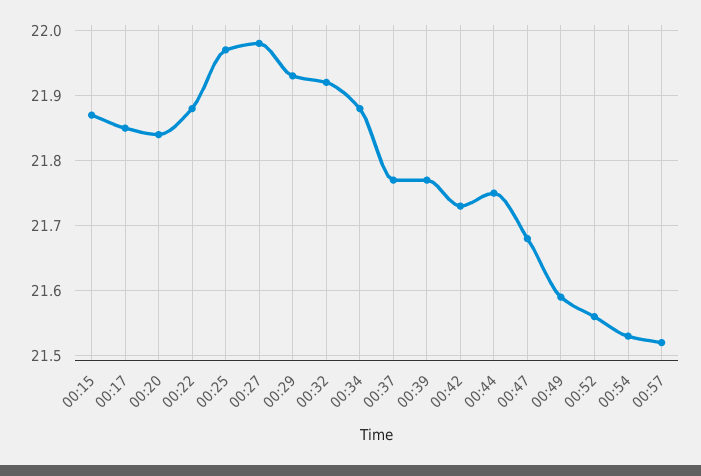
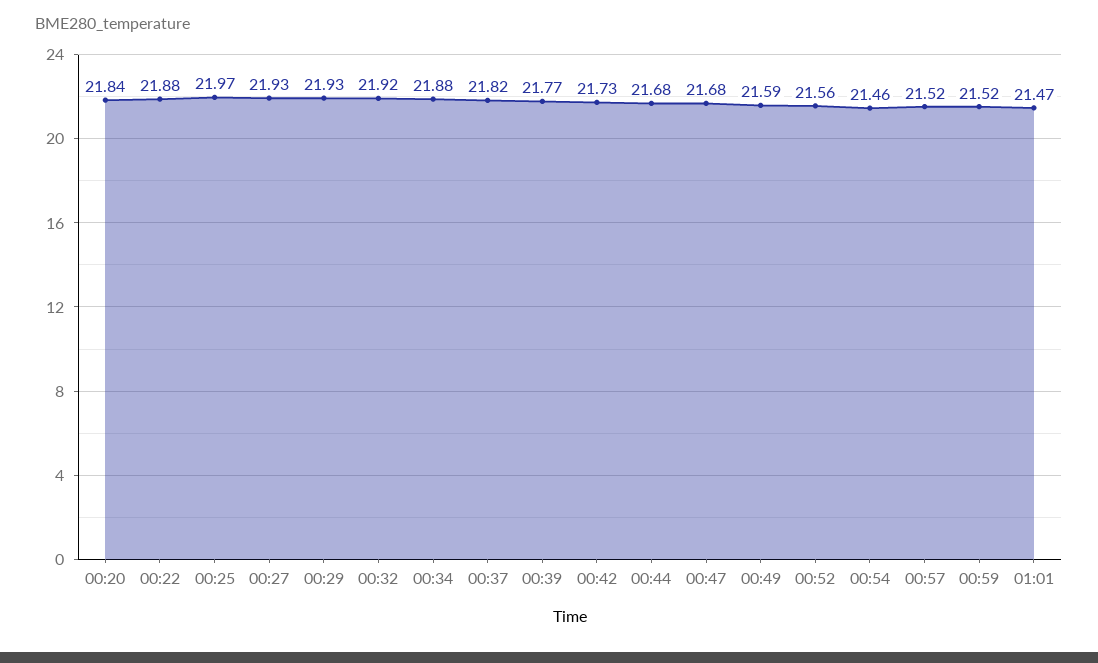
00:15: 21.87 -> none
00:17: 21.85 -> none
00:27: 21.98 -> 21.93
00:37: 21.77 -> 21.82
00:44: 21.75 -> 21.68
00:54: 21.53 -> 21.46
00:59: none -> 21.52
01:01: none -> 21.47

